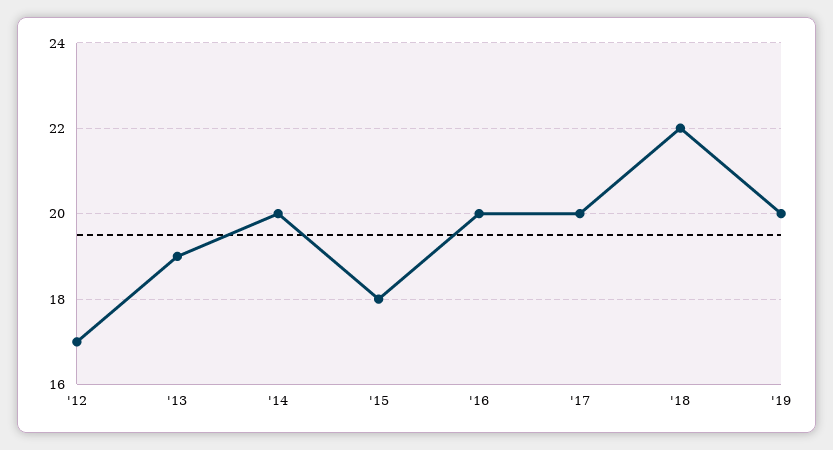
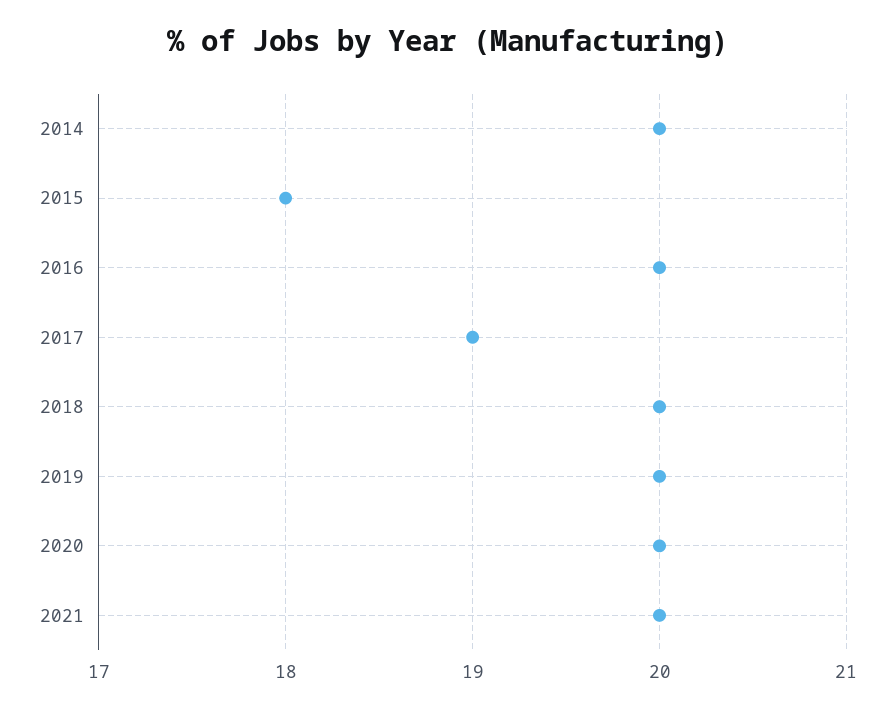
'12: 17 -> none
'13: 19 -> none
'17: 20 -> 19
'18: 22 -> 20
2020: none -> 20
2021: none -> 20

